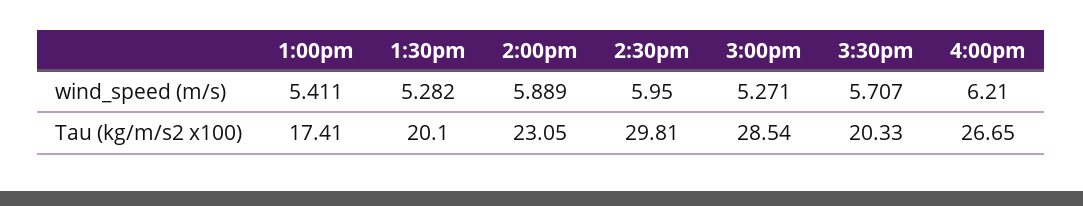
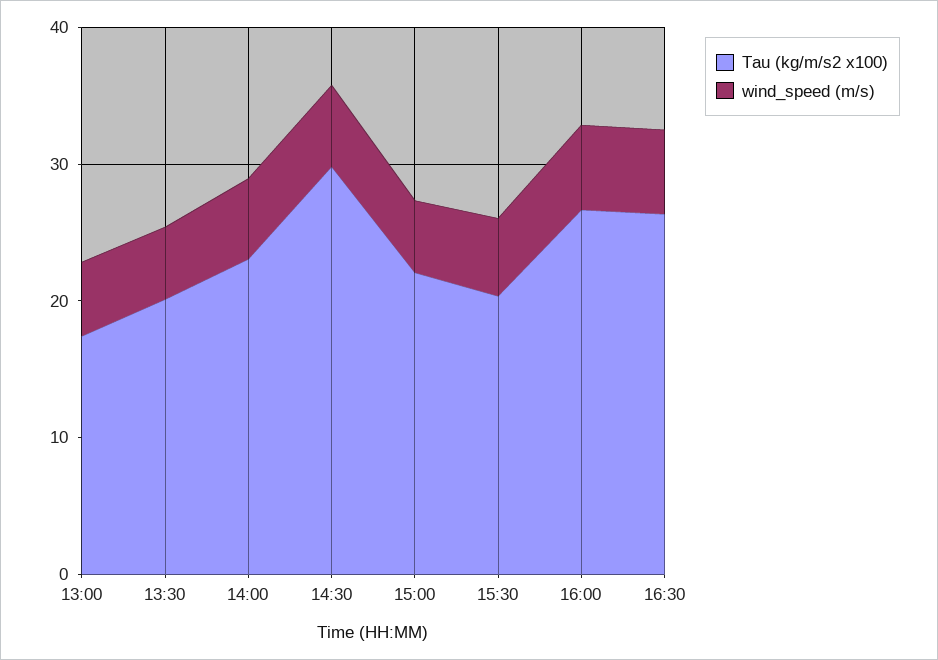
Tau (kg/m/s2 x100), 3:00pm: 28.54 -> 22
Tau (kg/m/s2 x100), 16:30: none -> 26
wind_speed (m/s), 16:30: none -> 6

